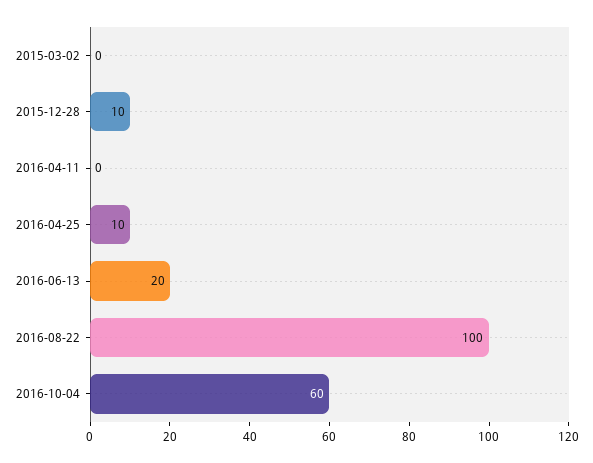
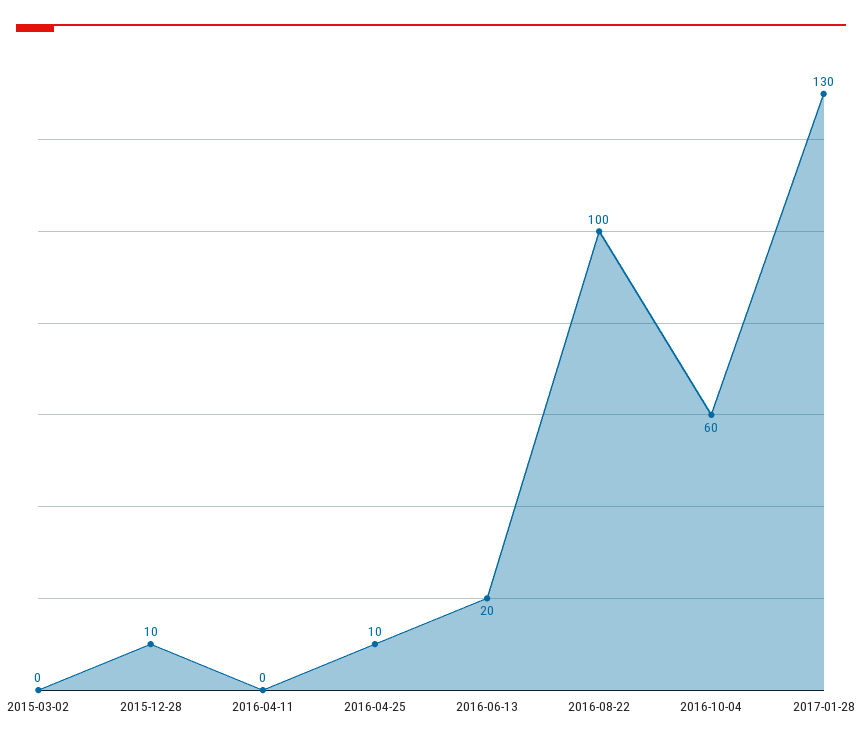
2017-01-28: none -> 130

